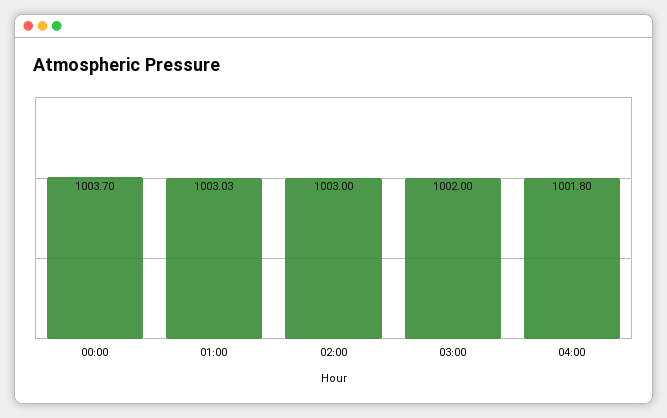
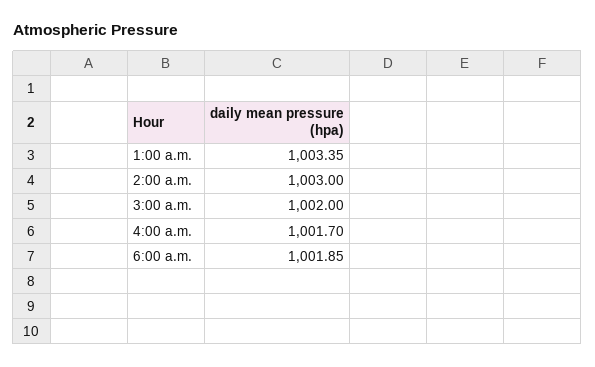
00:00: 1003.7 -> none
01:00: 1003.03 -> 1003.35
04:00: 1001.8 -> 1001.7
6:00 a.m.: none -> 1001.85

